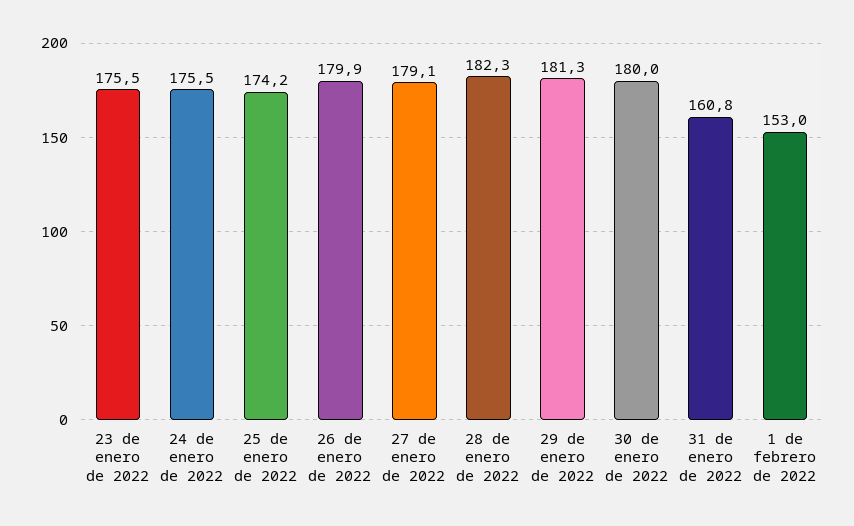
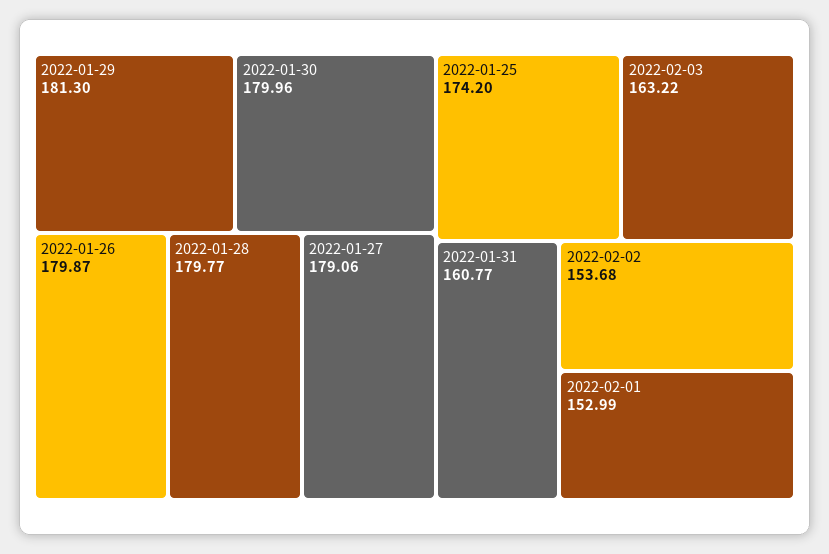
23 de enero de 2022: 175.5 -> none
24 de enero de 2022: 175.5 -> none
28 de enero de 2022: 182.3 -> 179.77
2022-02-03: none -> 163.22
2022-02-02: none -> 153.68

